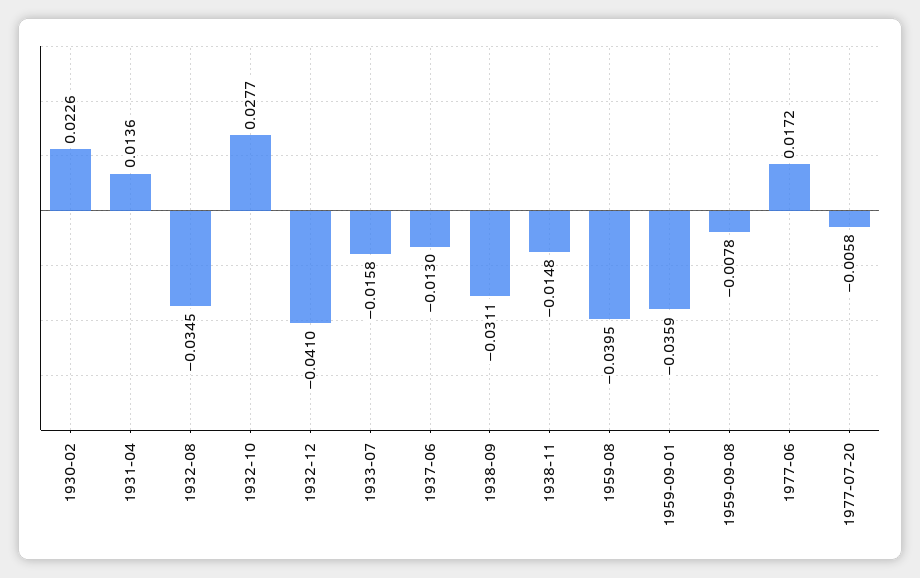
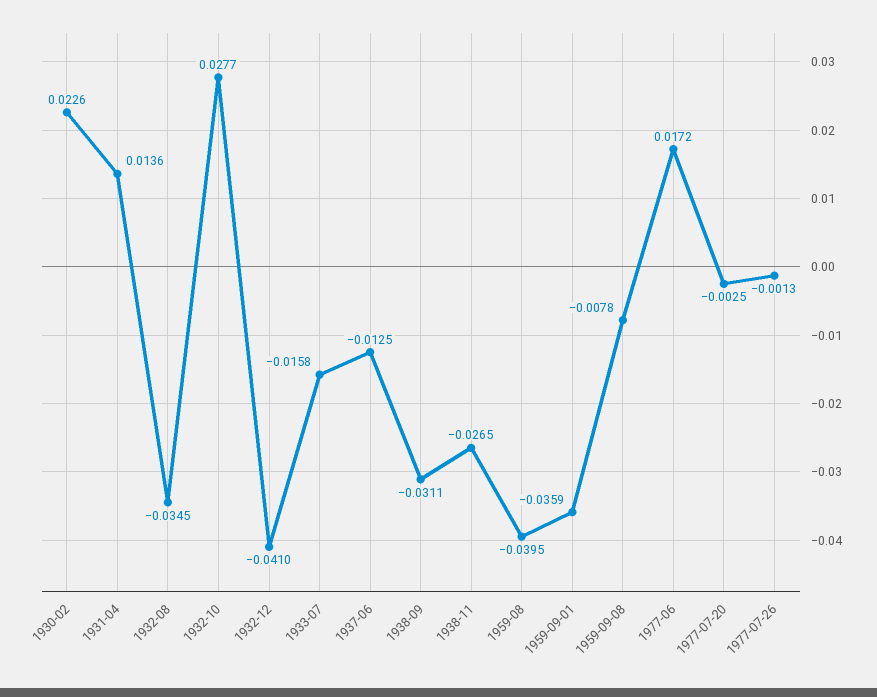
1937-06: -0.013 -> -0.0125
1938-11: -0.0148 -> -0.0265
1977-07-20: -0.0058 -> -0.0025
1977-07-26: none -> -0.0013

